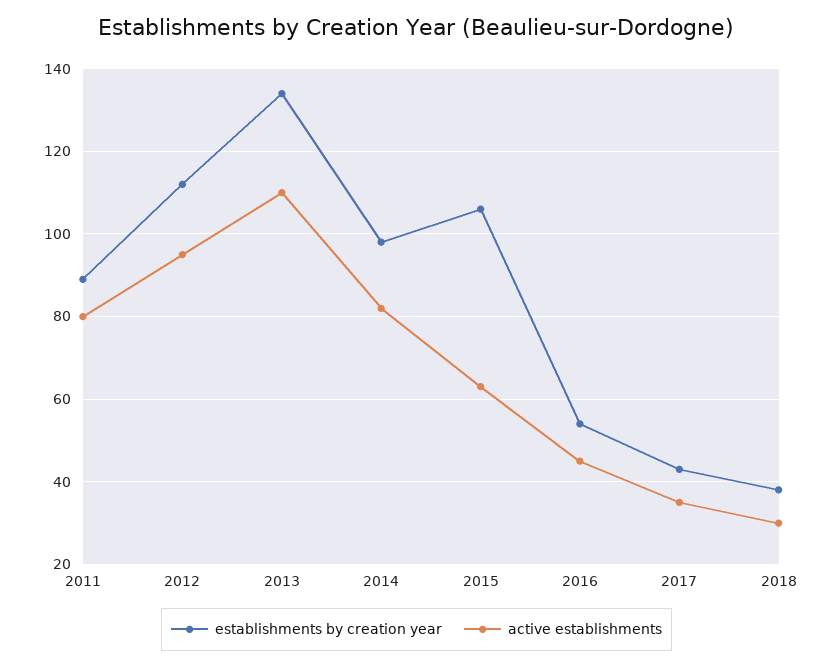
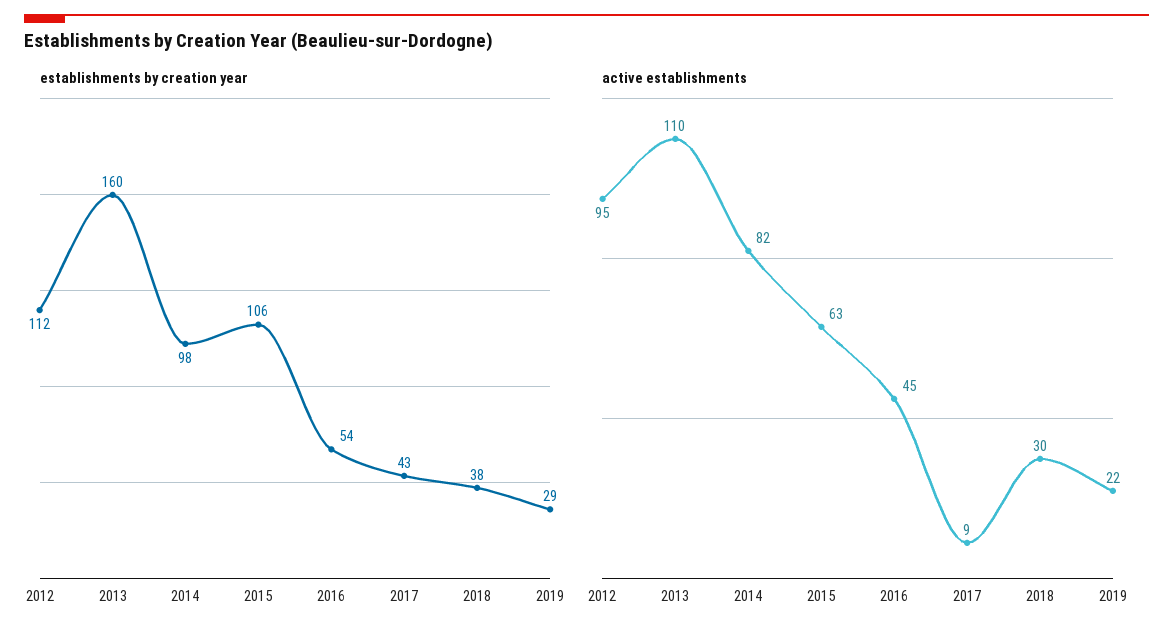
establishments by creation year, 2011: 90 -> none
active establishments, 2011: 80 -> none
establishments by creation year, 2013: 135 -> 160
active establishments, 2017: 35 -> 9
establishments by creation year, 2019: none -> 29
active establishments, 2019: none -> 22

